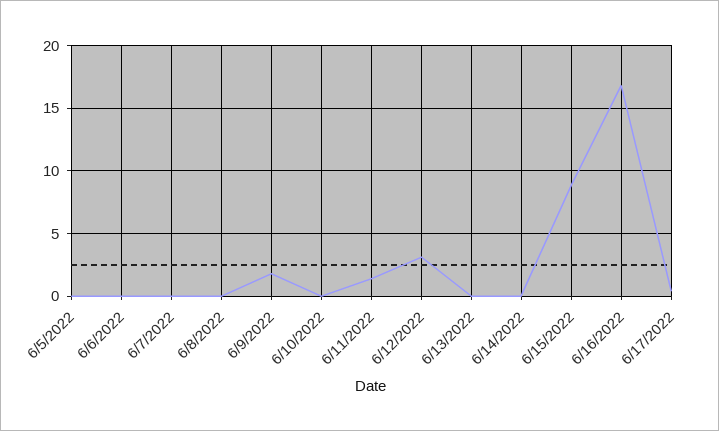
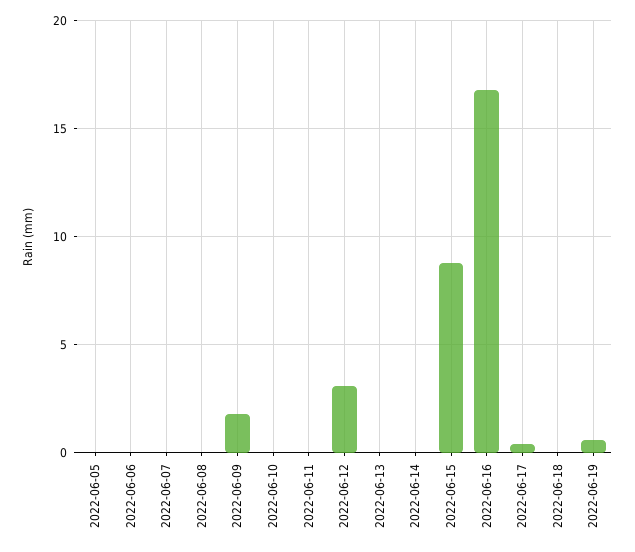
6/11/2022: 1.5 -> 0
2022-06-18: none -> 0
2022-06-19: none -> 0.5

